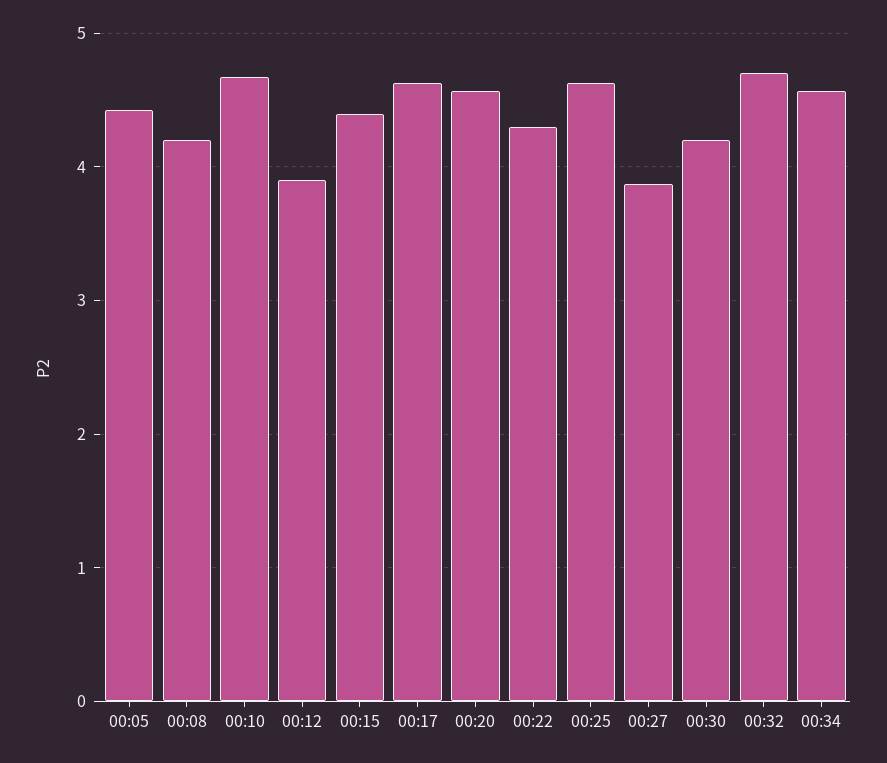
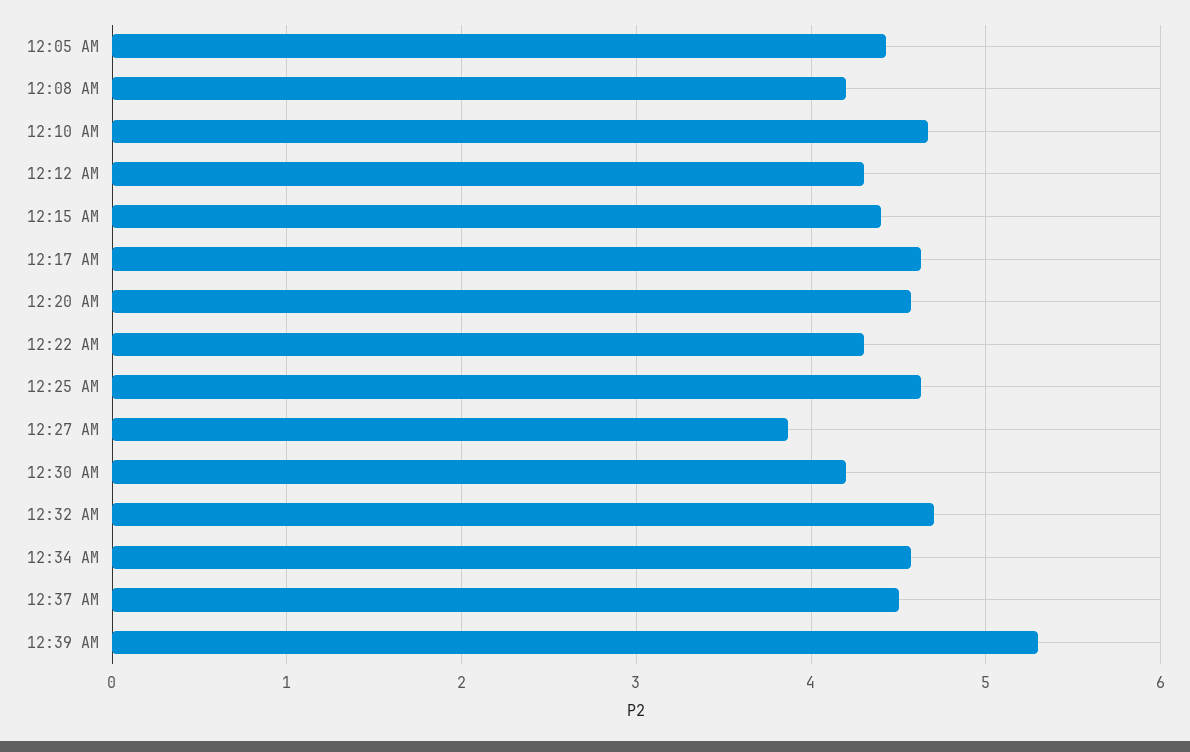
00:12: 3.9 -> 4.3
12:37 AM: none -> 4.5
12:39 AM: none -> 5.3

